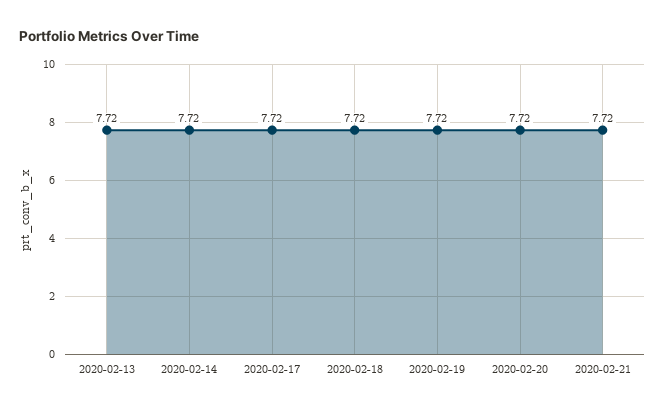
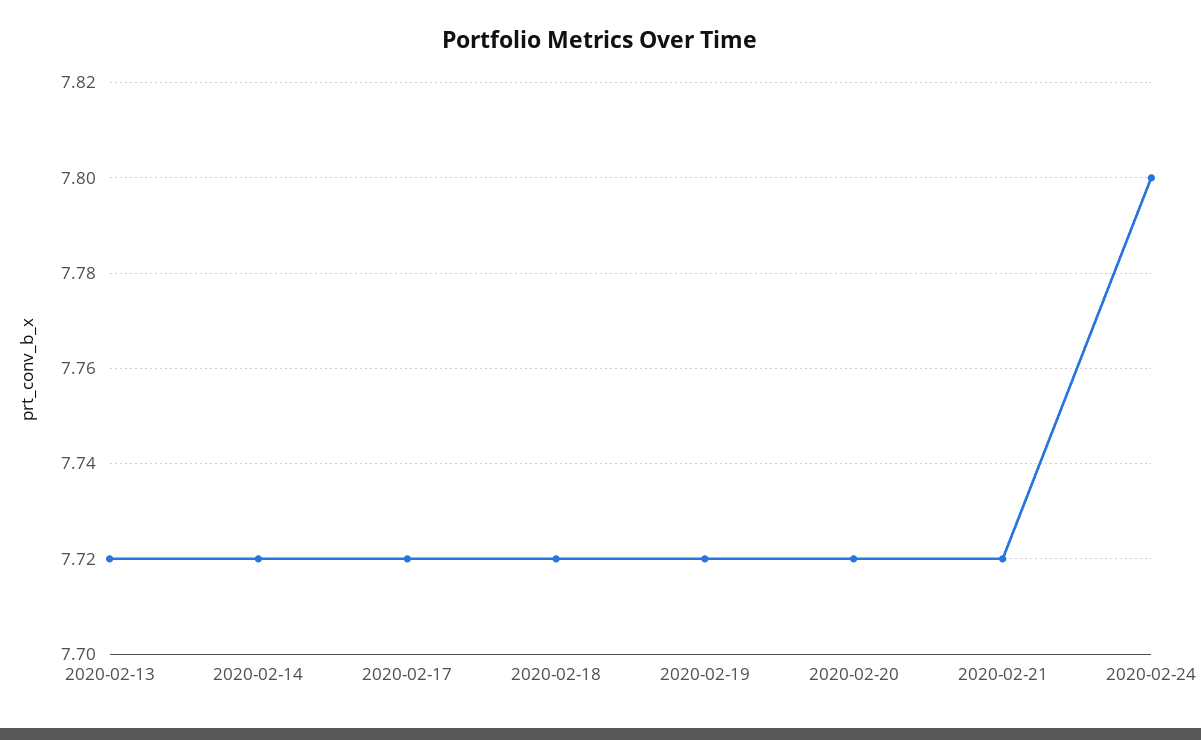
2020-02-24: none -> 7.8

